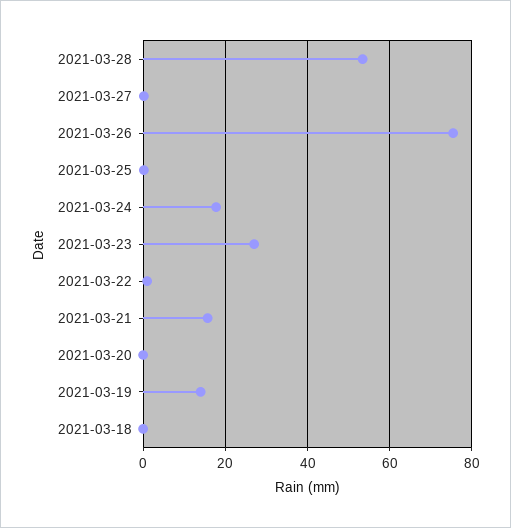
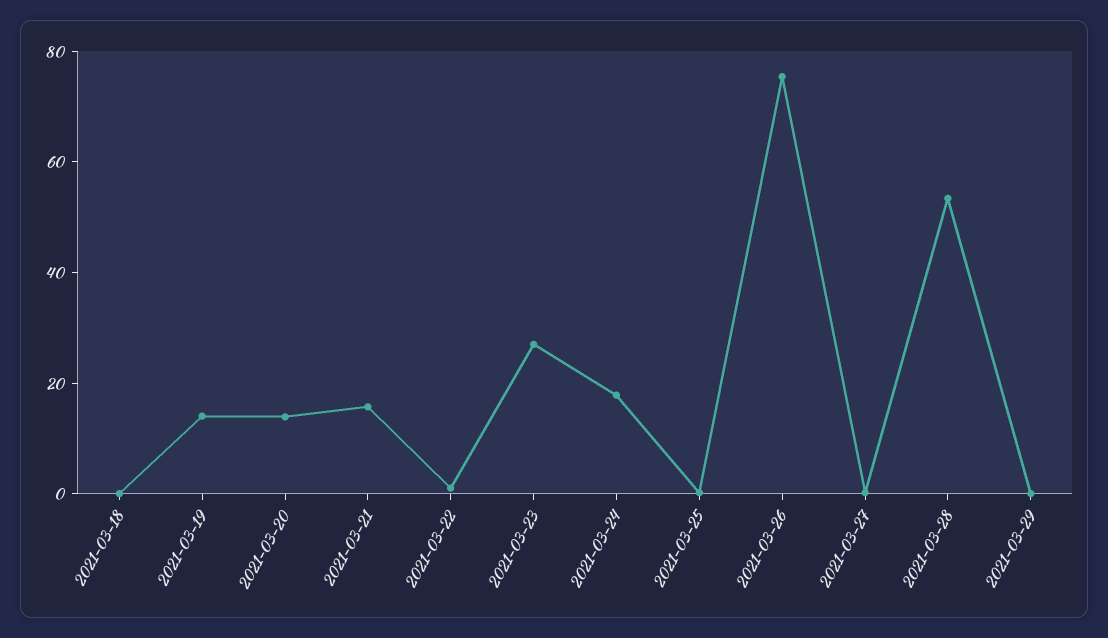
2021-03-20: 0 -> 15
2021-03-29: none -> 0

